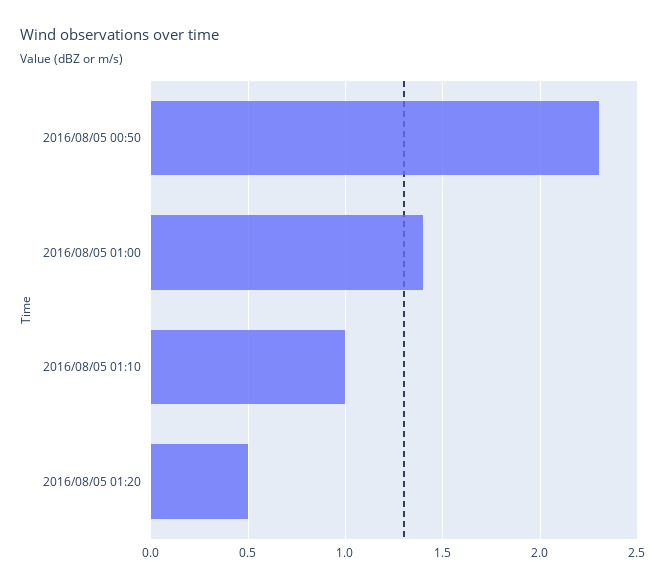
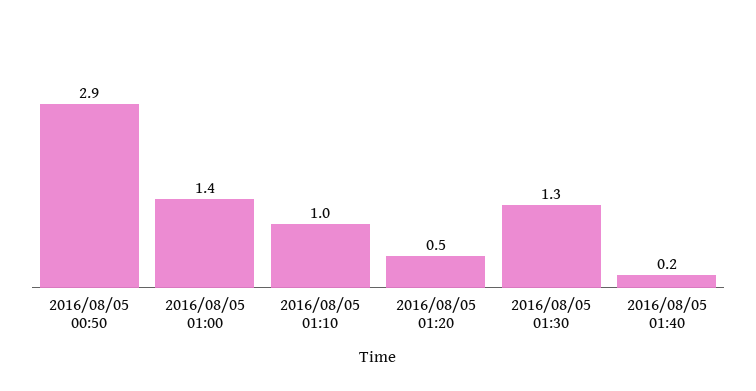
2016/08/05 00:50: 2.3 -> 2.9
2016/08/05 01:30: none -> 1.3
2016/08/05 01:40: none -> 0.2

